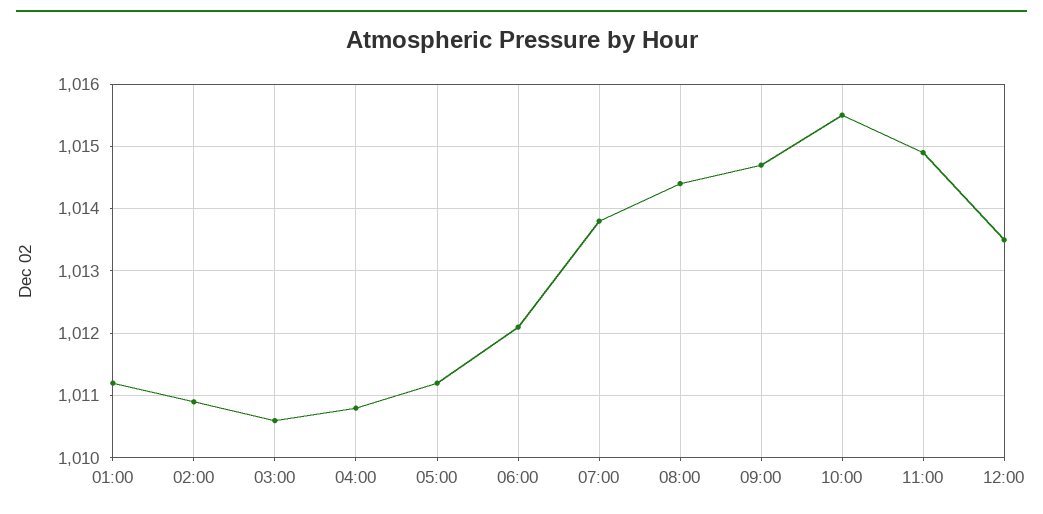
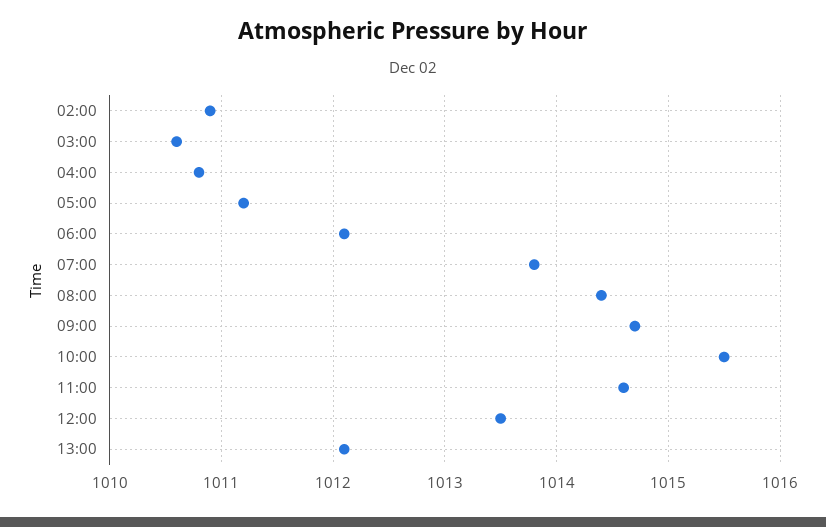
01:00: 1011.2 -> none
11:00: 1014.9 -> 1014.6
13:00: none -> 1012.1

